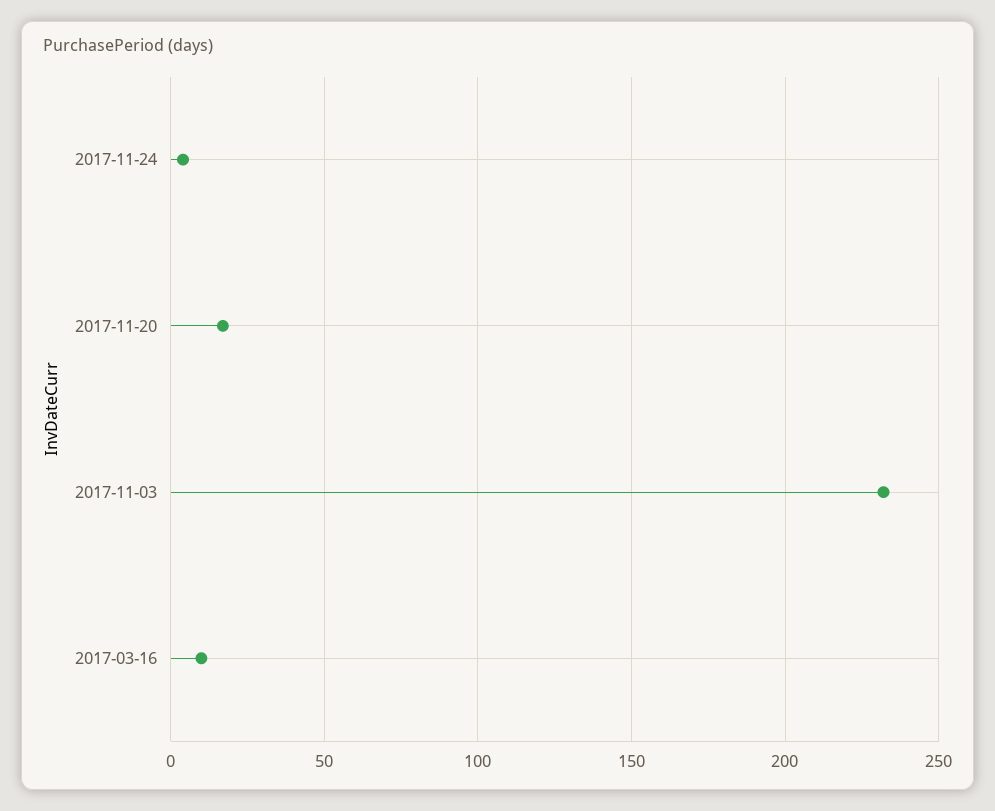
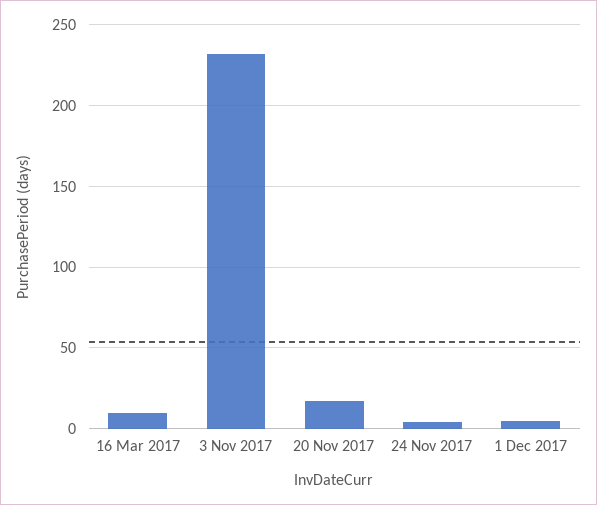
1 Dec 2017: none -> 5

